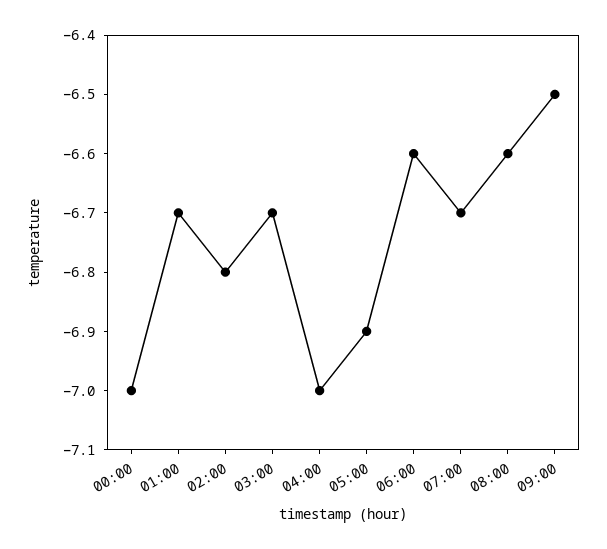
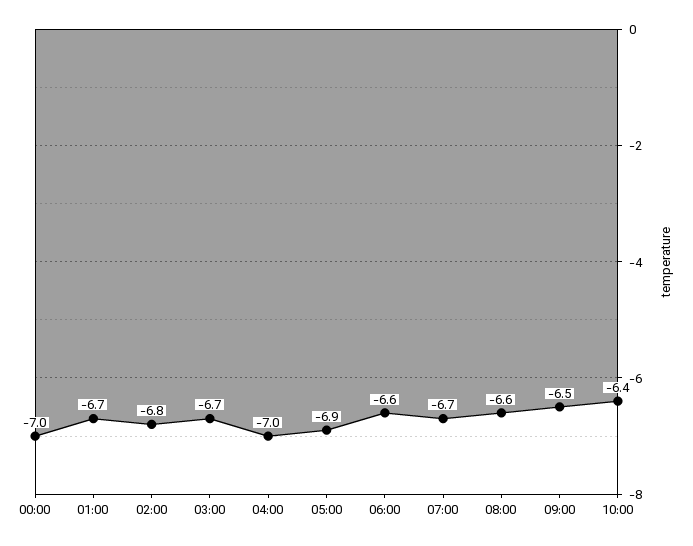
10:00: none -> -6.4

